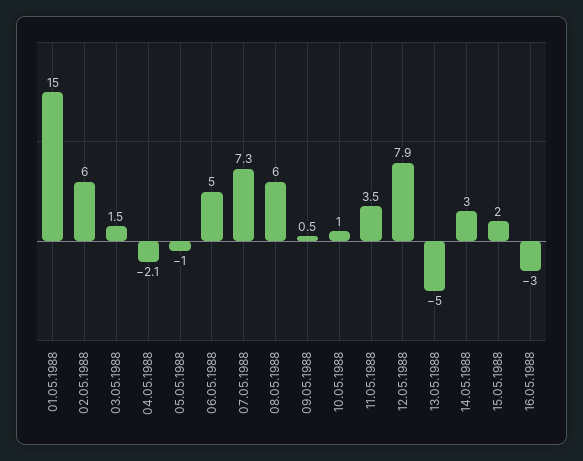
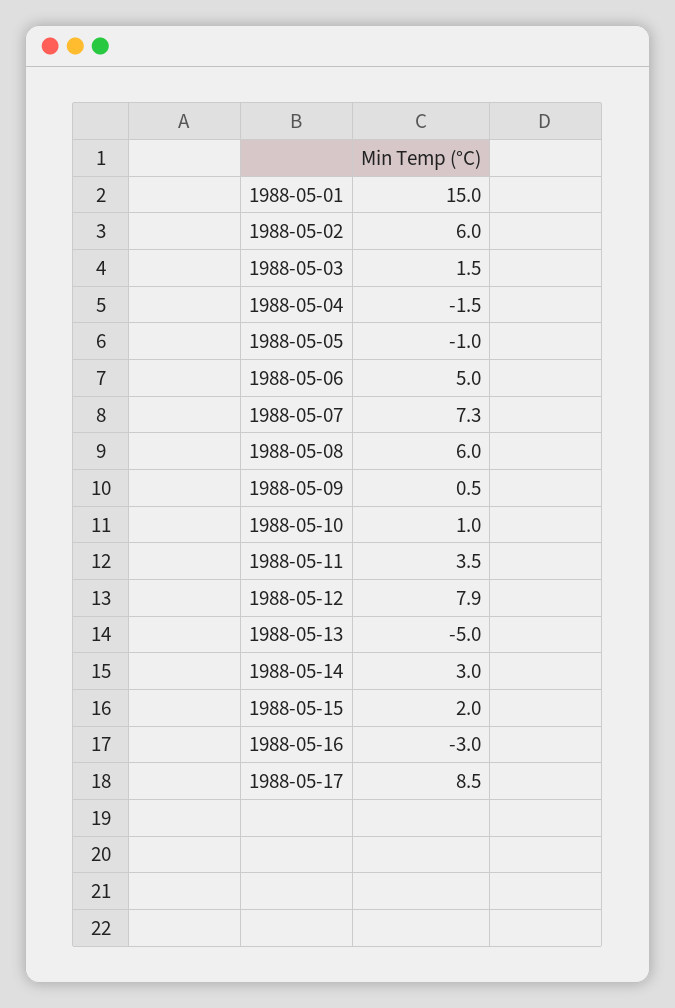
04.05.1988: -2.1 -> -1.5
1988-05-17: none -> 8.5

